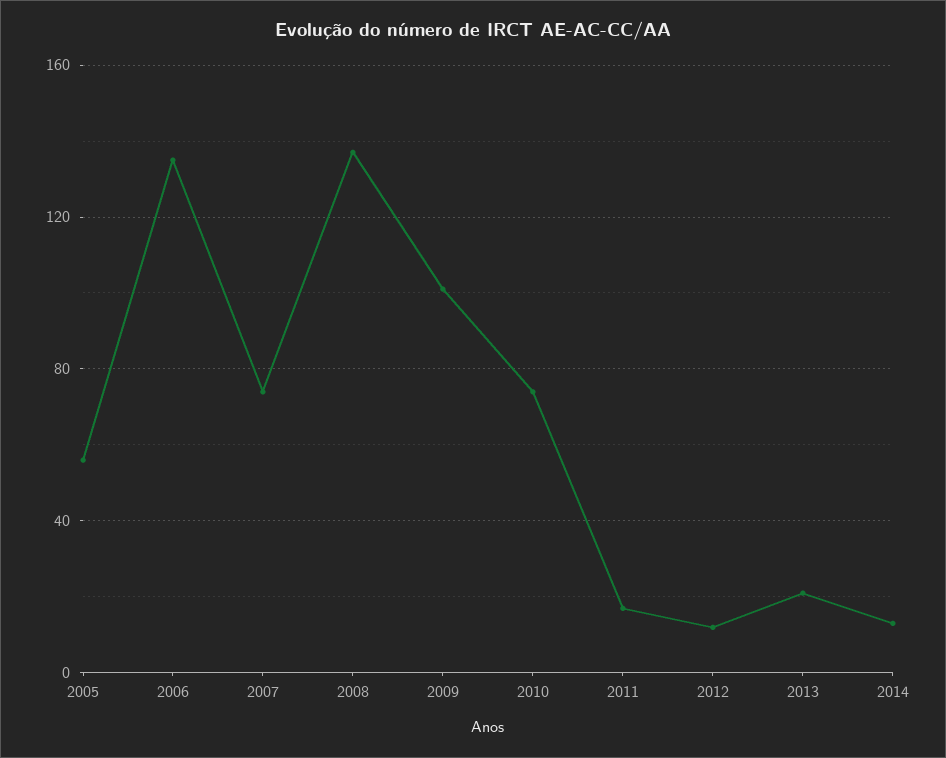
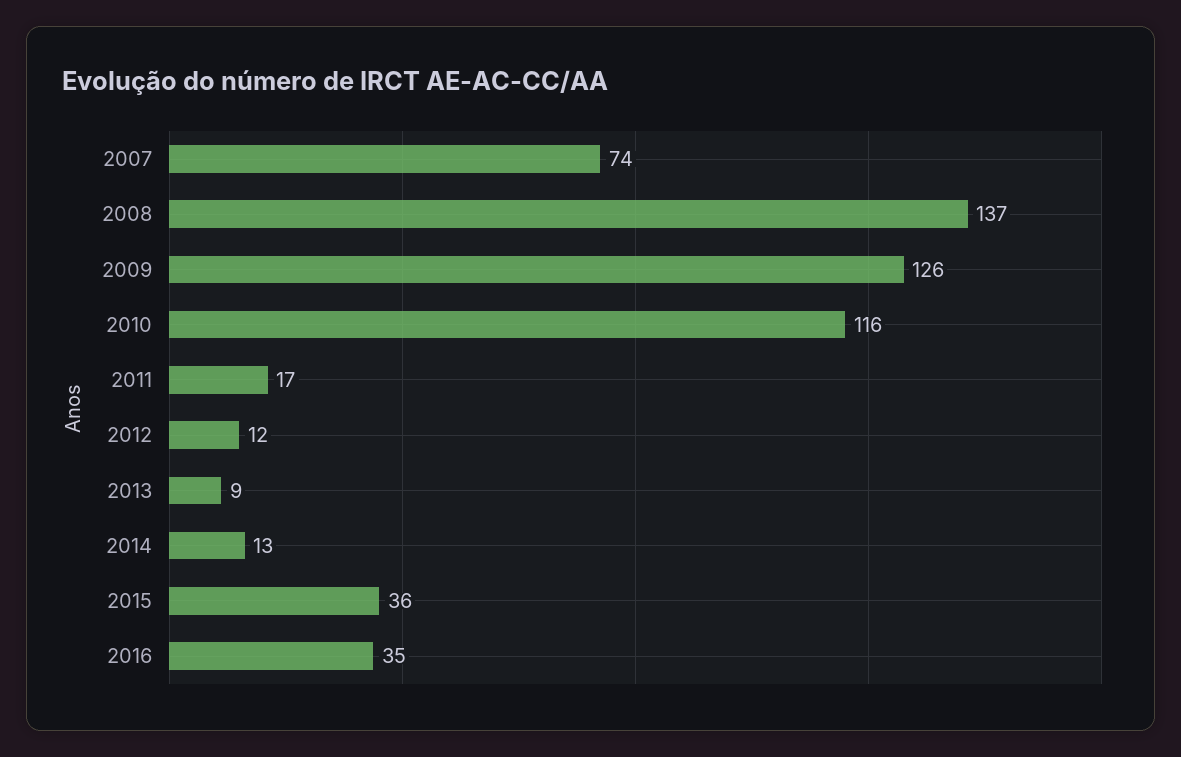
2005: 55 -> none
2006: 135 -> none
2009: 100 -> 126
2010: 75 -> 116
2013: 20 -> 9
2015: none -> 36
2016: none -> 35

